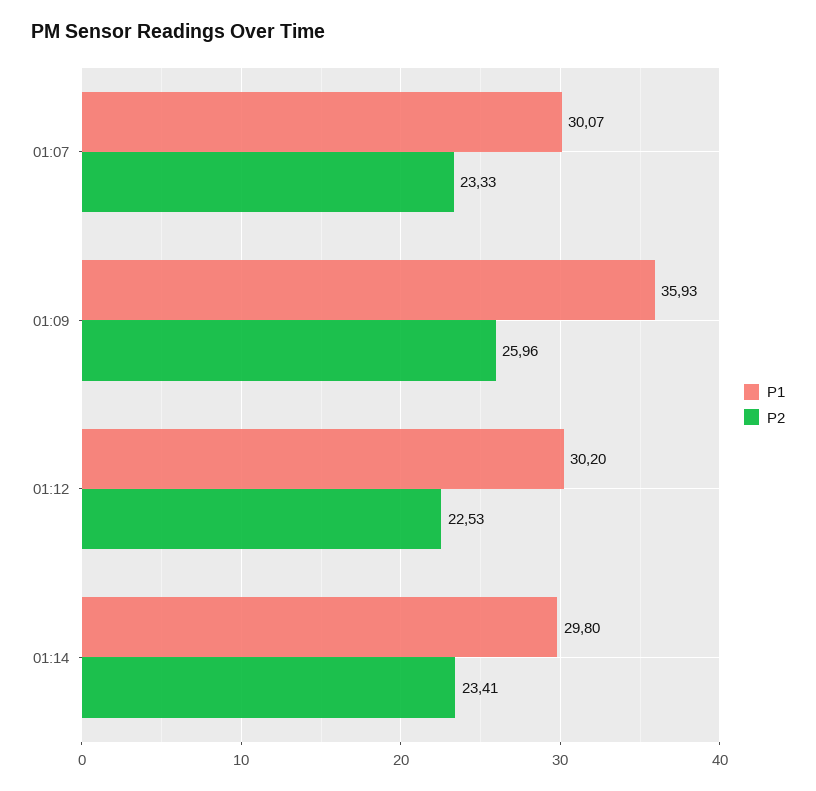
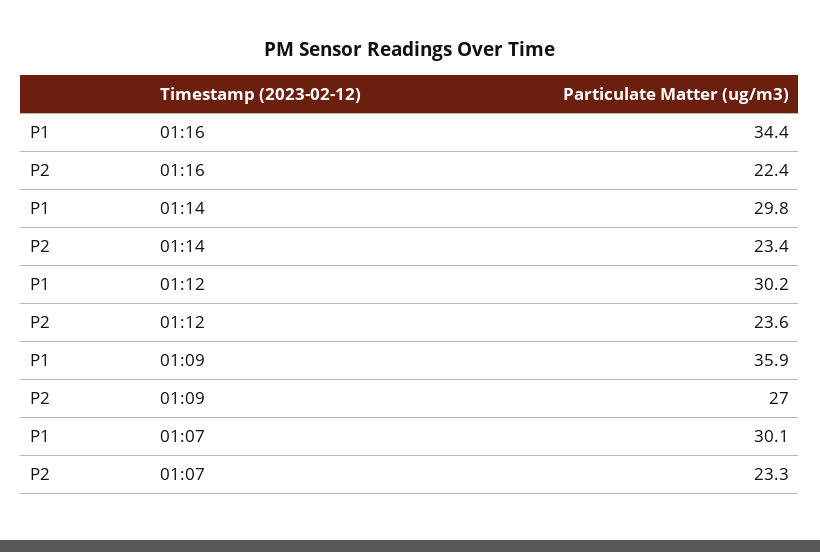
P2, 01:09: 25.96 -> 27
P2, 01:12: 22.53 -> 23.6
P1, 01:16: none -> 34.4
P2, 01:16: none -> 22.4

